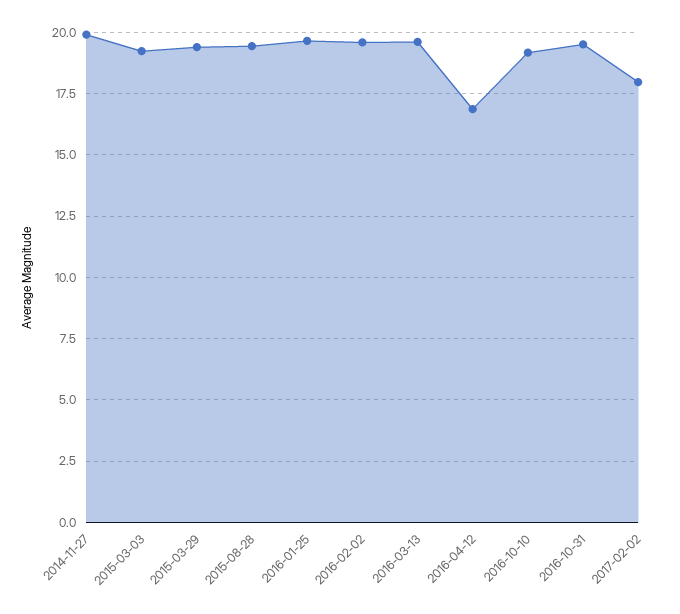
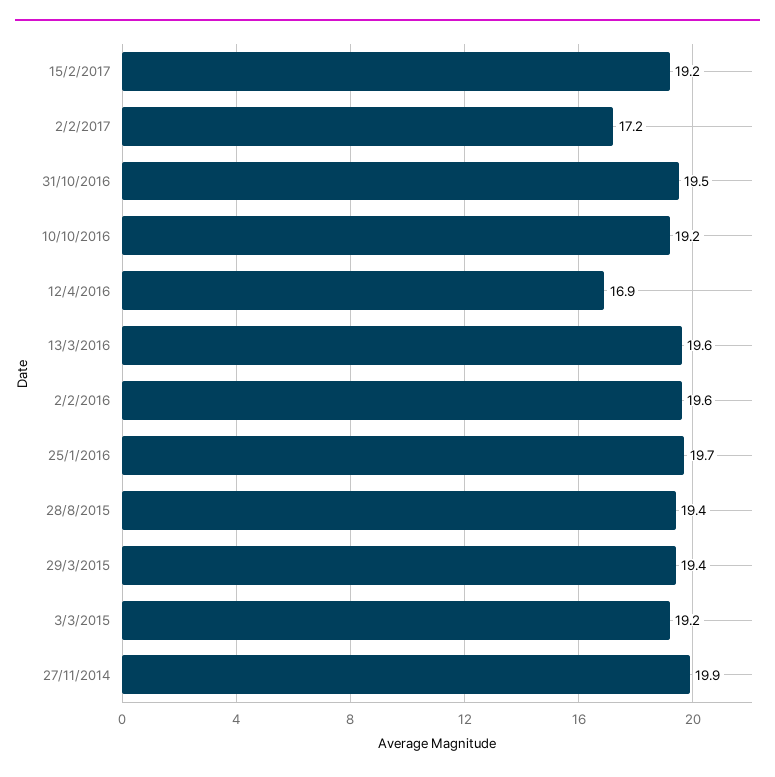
2017-02-02: 18 -> 17.2
15/2/2017: none -> 19.2

